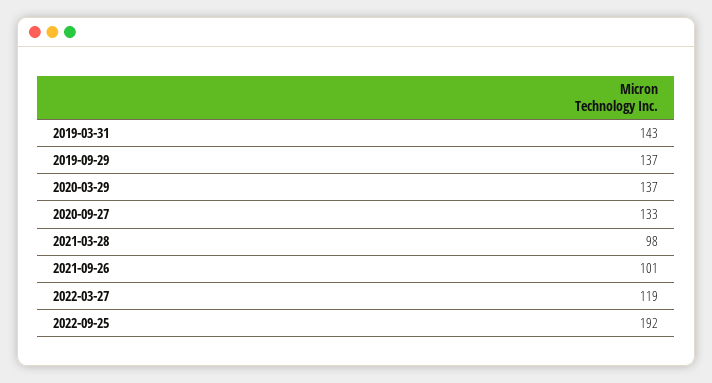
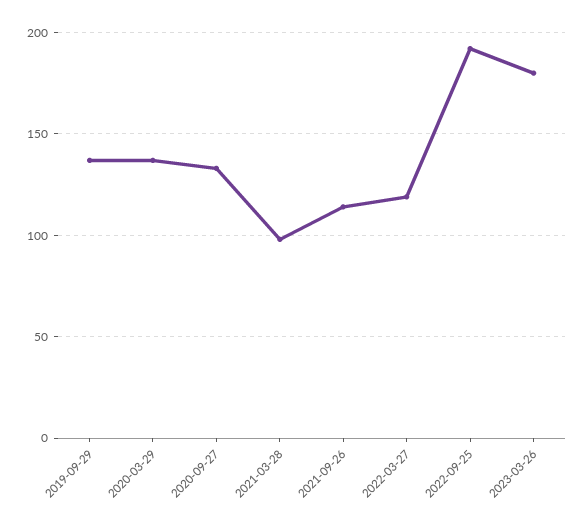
2019-03-31: 143 -> none
2021-09-26: 101 -> 115
2023-03-26: none -> 180

